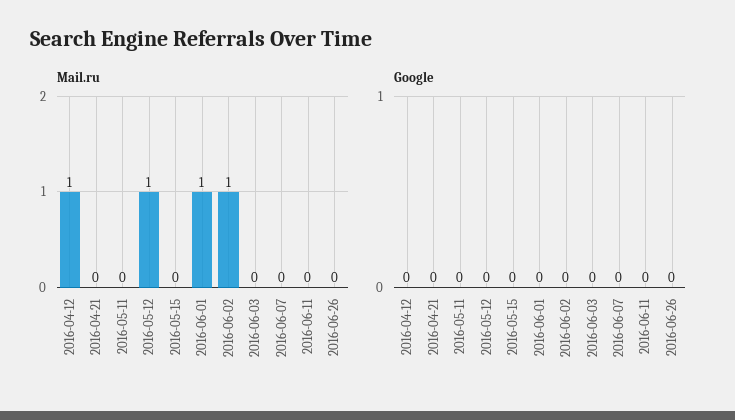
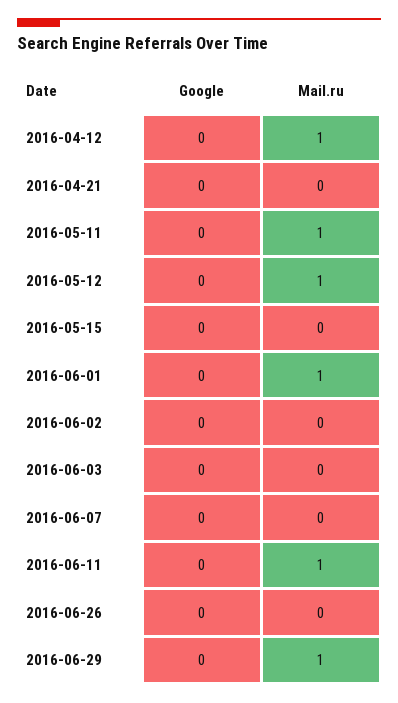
Mail.ru, 2016-05-11: 0 -> 1
Mail.ru, 2016-06-02: 1 -> 0
Mail.ru, 2016-06-11: 0 -> 1
Google, 2016-06-29: none -> 0
Mail.ru, 2016-06-29: none -> 1

